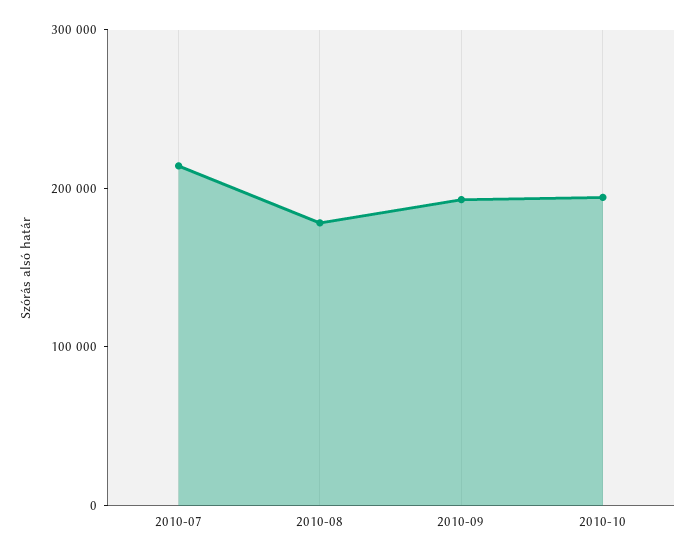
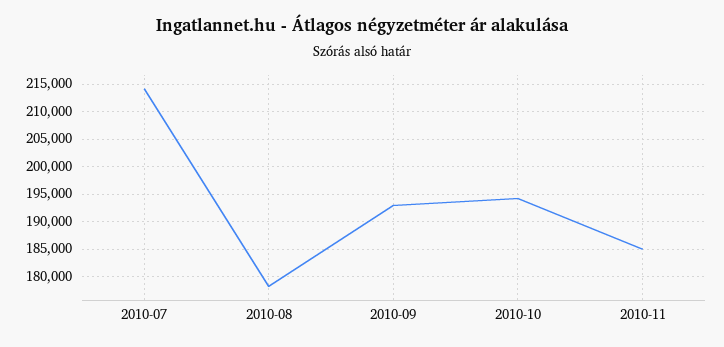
2010-11: none -> 185000

